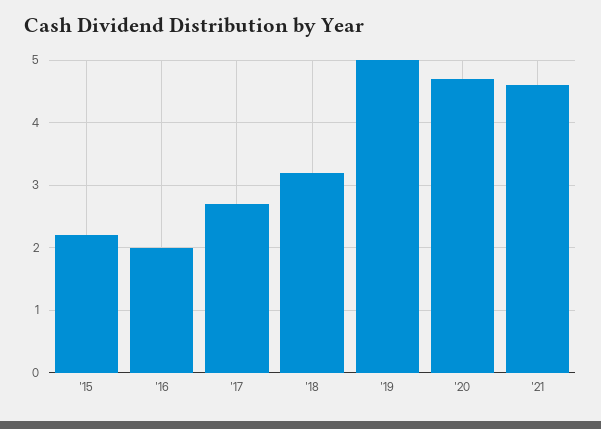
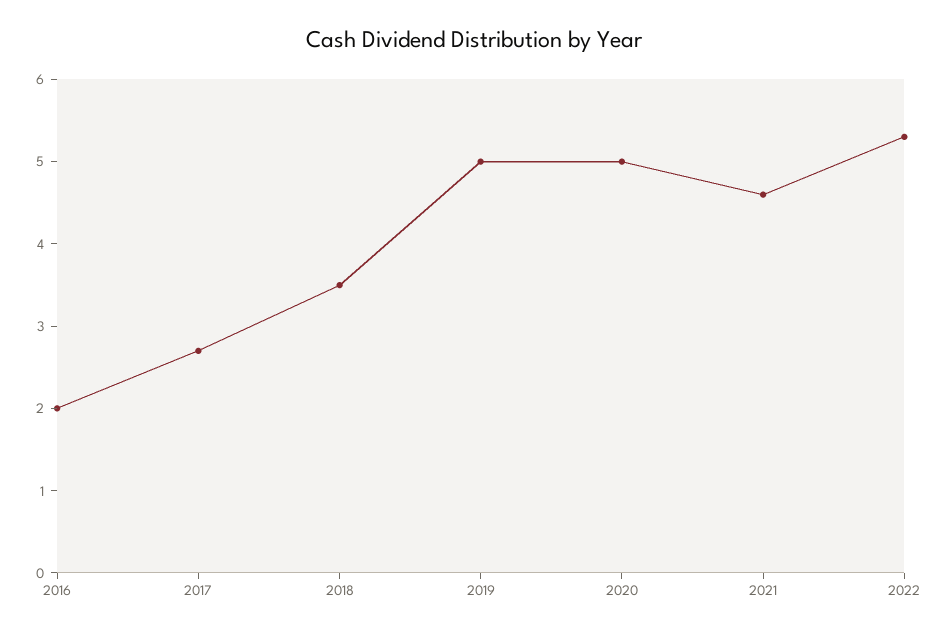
'15: 2.2 -> none
'18: 3.2 -> 3.5
'20: 4.7 -> 5
2022: none -> 5.3

